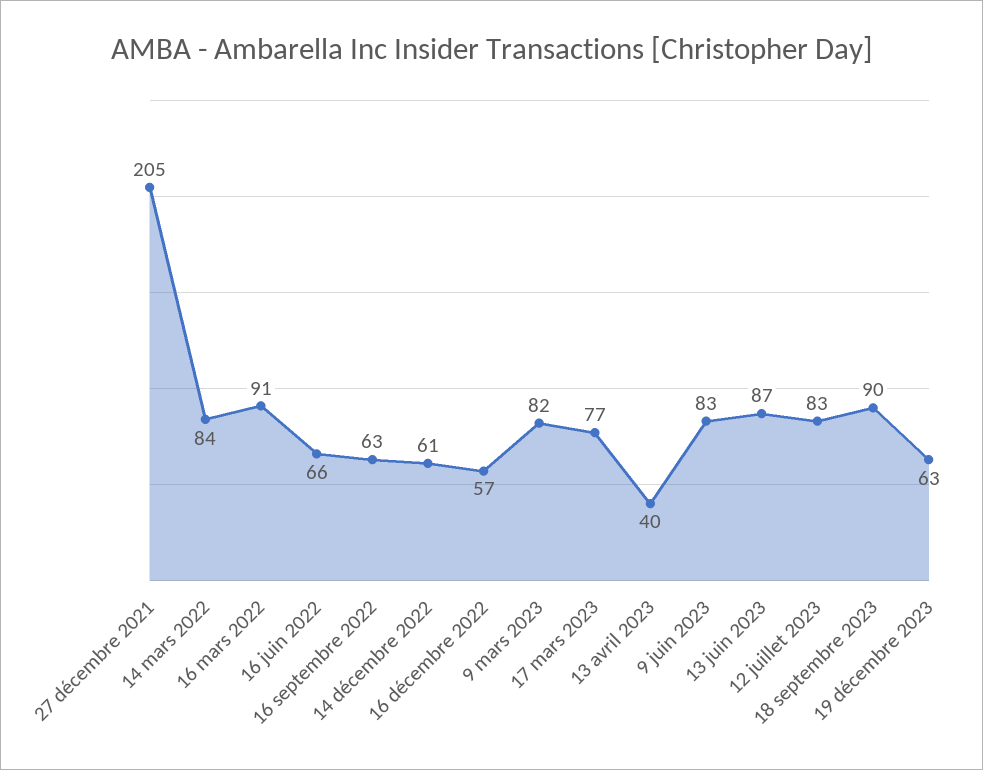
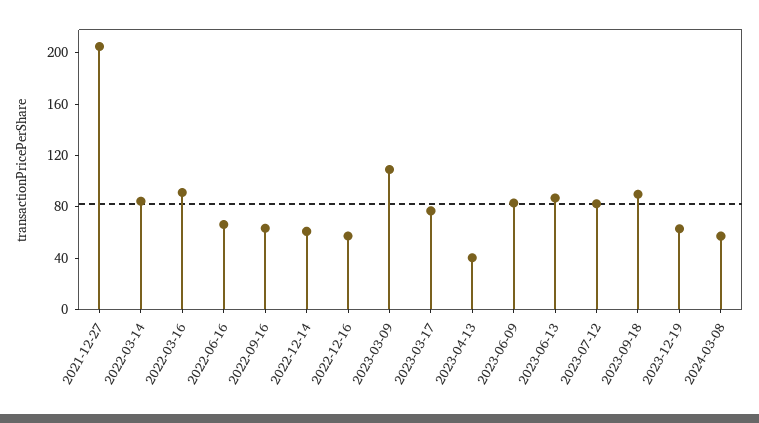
9 mars 2023: 82 -> 110
2024-03-08: none -> 60

